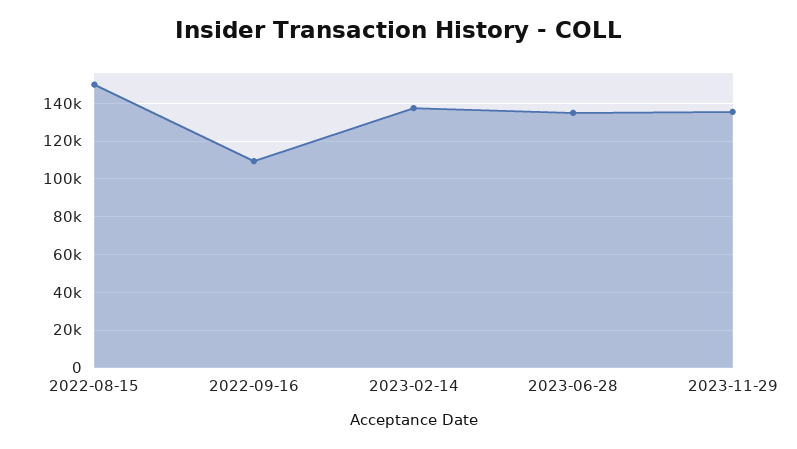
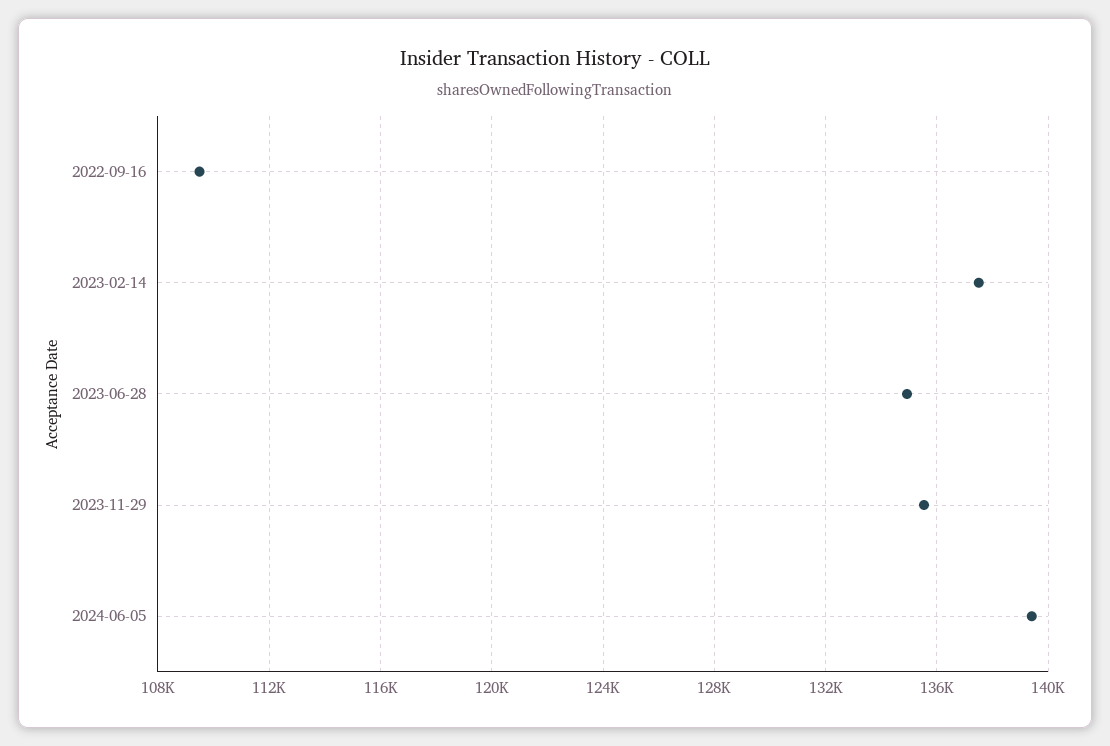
2022-08-15: 150000 -> none
2024-06-05: none -> 139500

